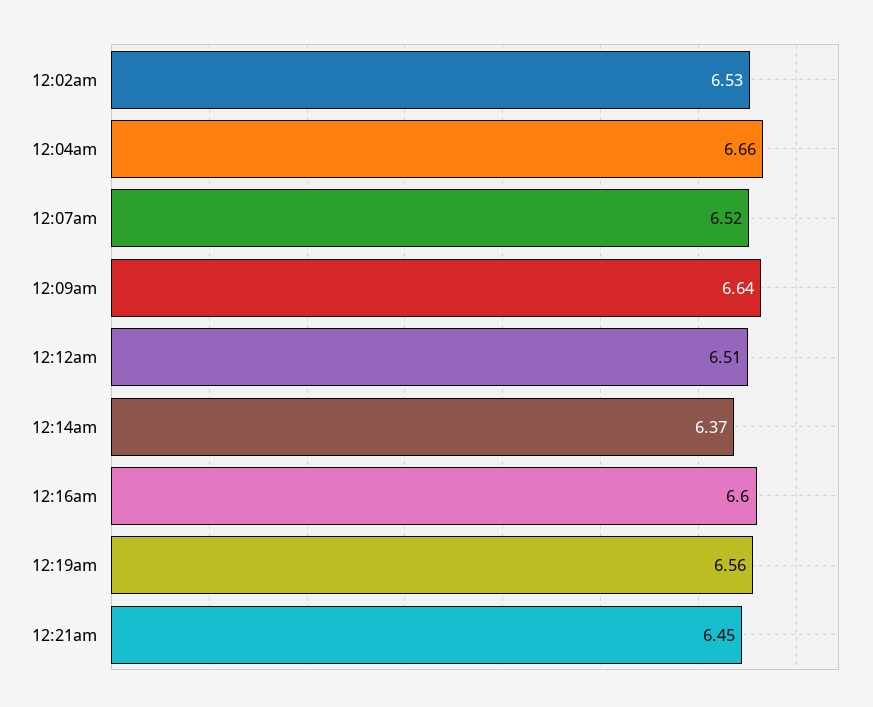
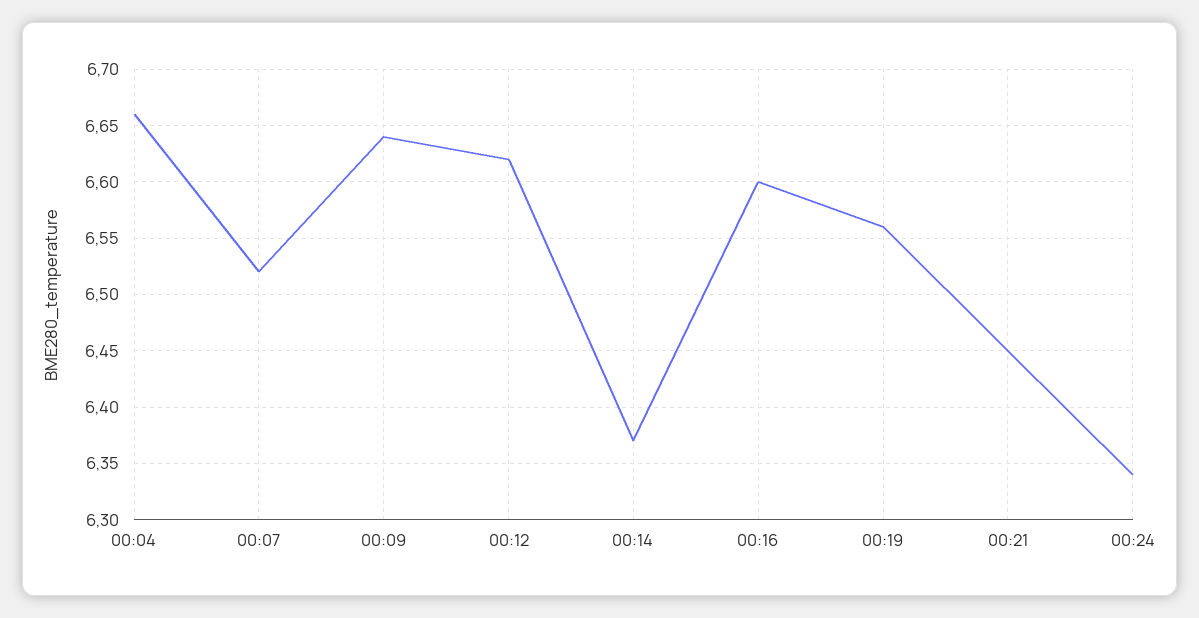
12:02am: 6.53 -> none
12:12am: 6.51 -> 6.62
00:24: none -> 6.34

